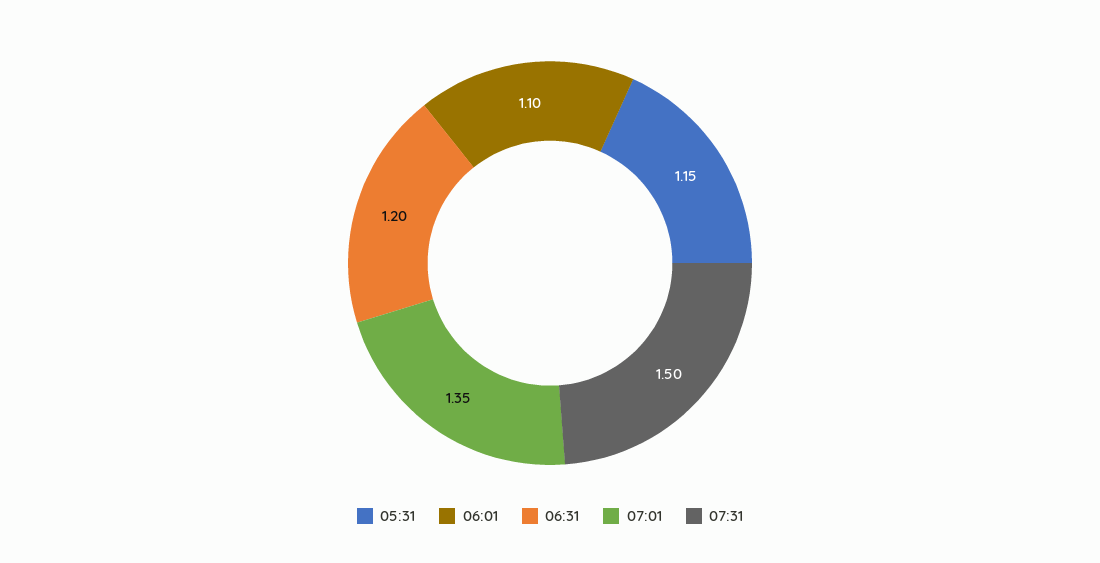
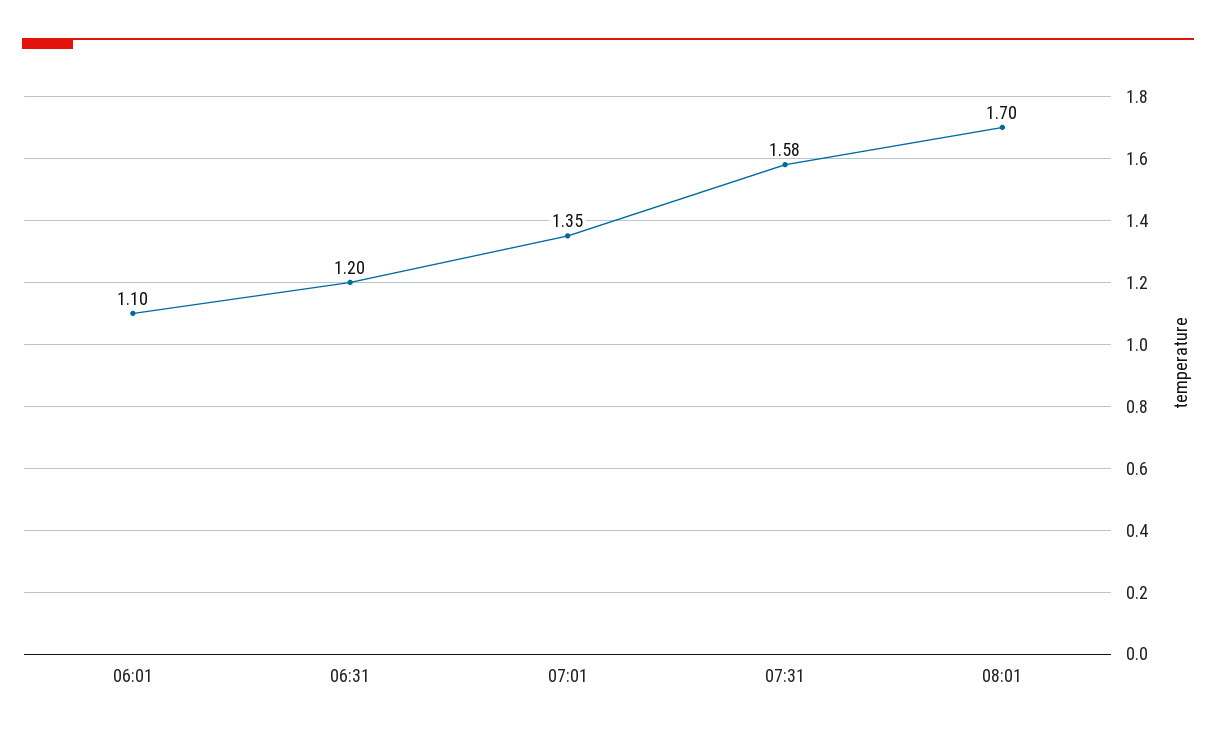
05:31: 1.15 -> none
07:31: 1.5 -> 1.58
08:01: none -> 1.7

